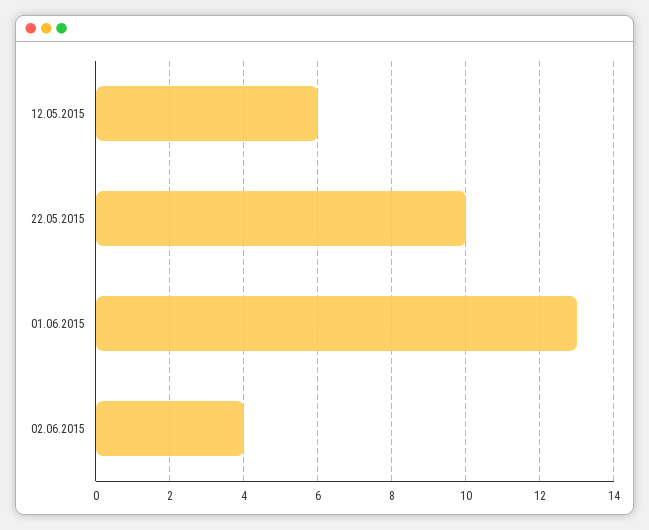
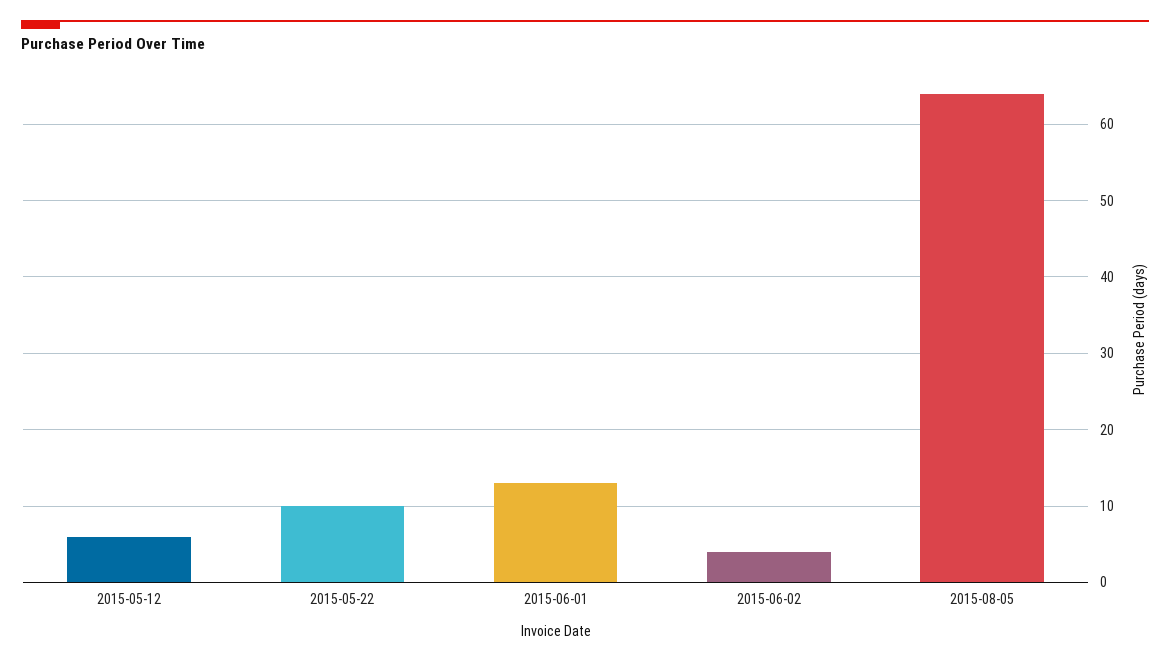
2015-08-05: none -> 64

